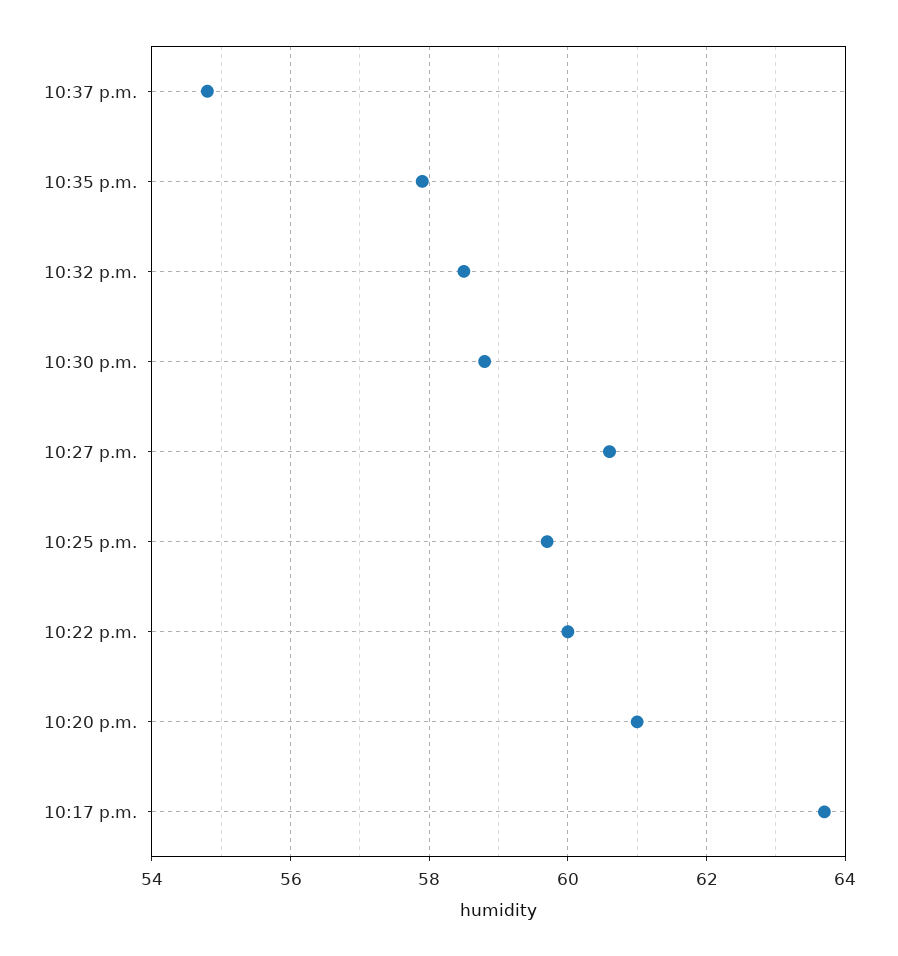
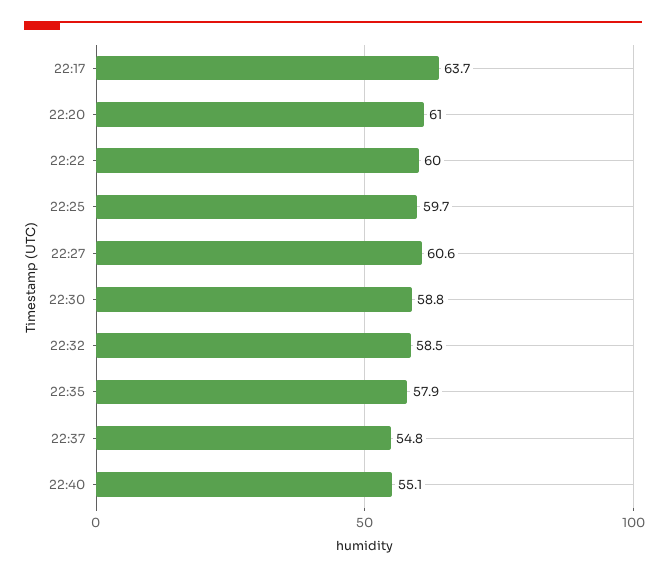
22:40: none -> 55.1

